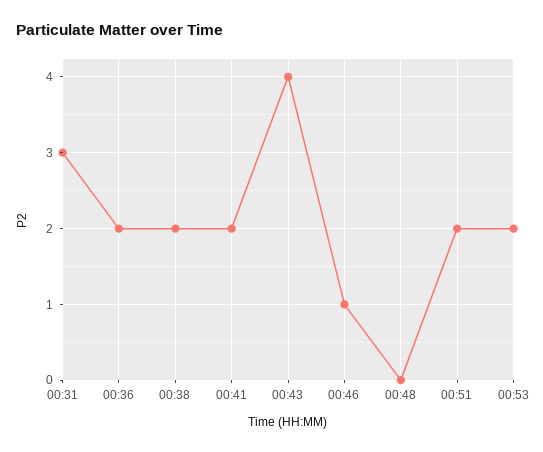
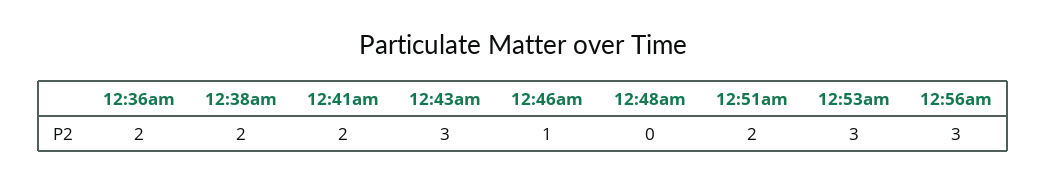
00:31: 3 -> none
00:43: 4 -> 3
00:53: 2 -> 3
12:56am: none -> 3

